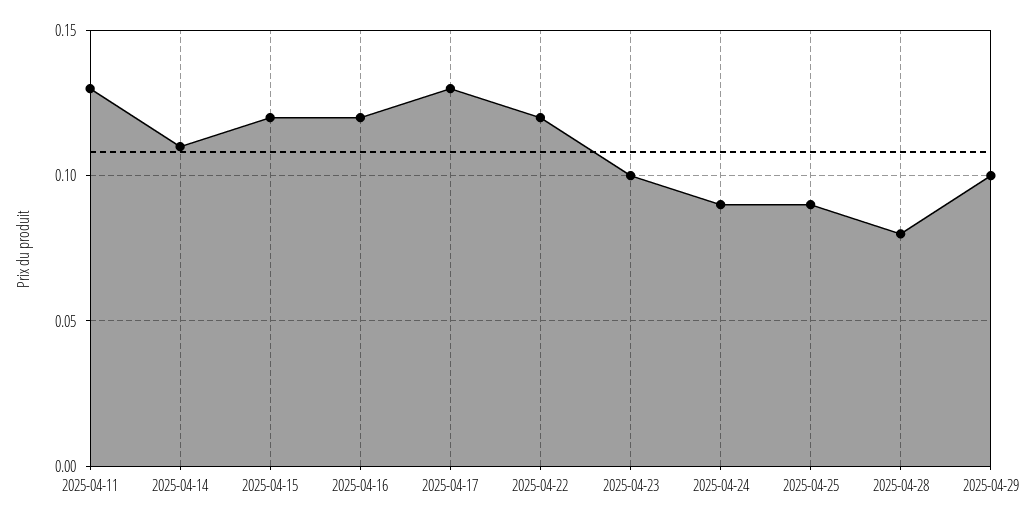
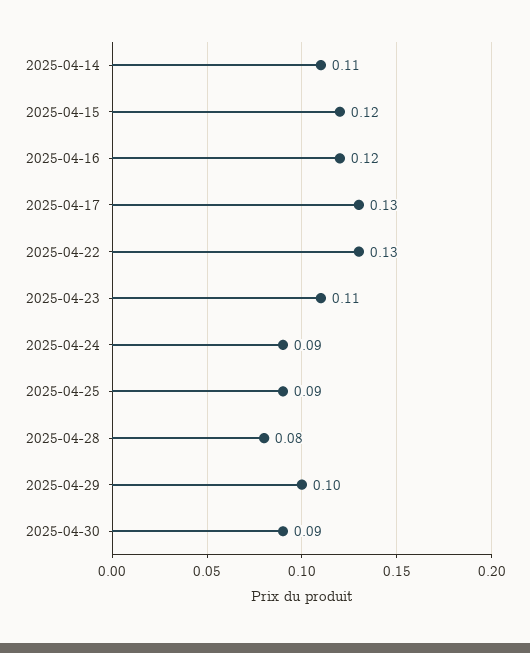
2025-04-11: 0.13 -> none
2025-04-22: 0.12 -> 0.13
2025-04-23: 0.1 -> 0.11
2025-04-30: none -> 0.09

